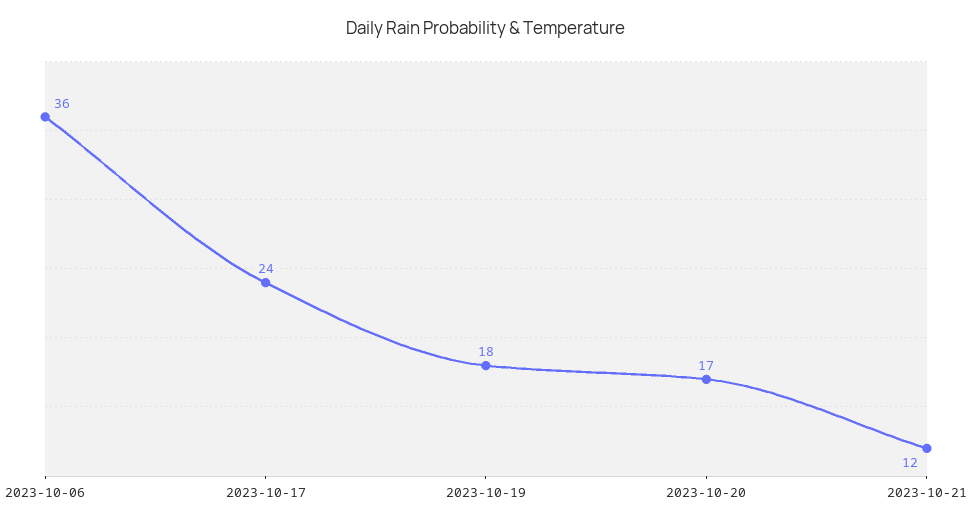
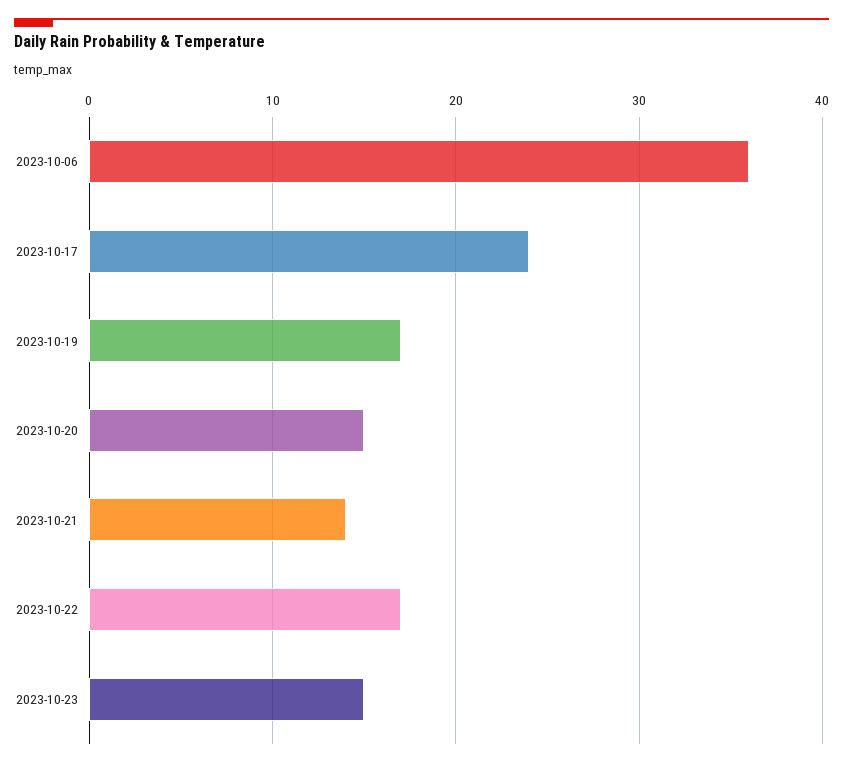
2023-10-19: 18 -> 17
2023-10-20: 17 -> 15
2023-10-21: 12 -> 14
2023-10-22: none -> 17
2023-10-23: none -> 15

